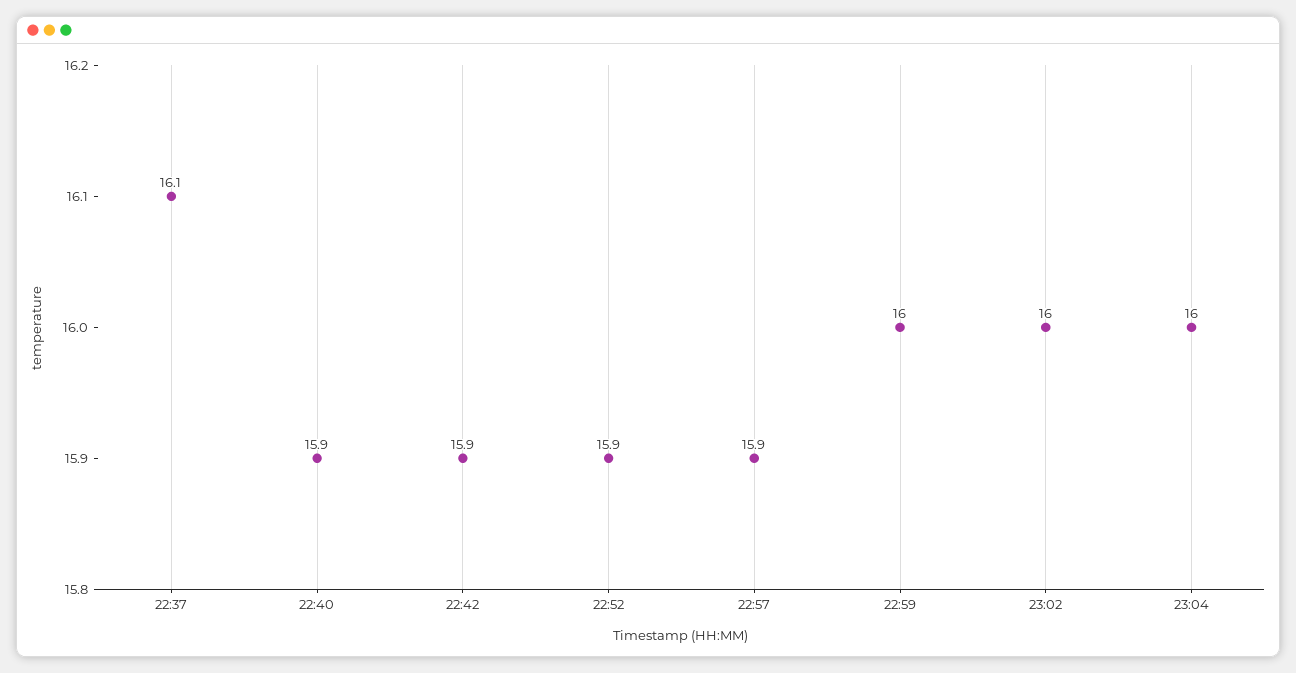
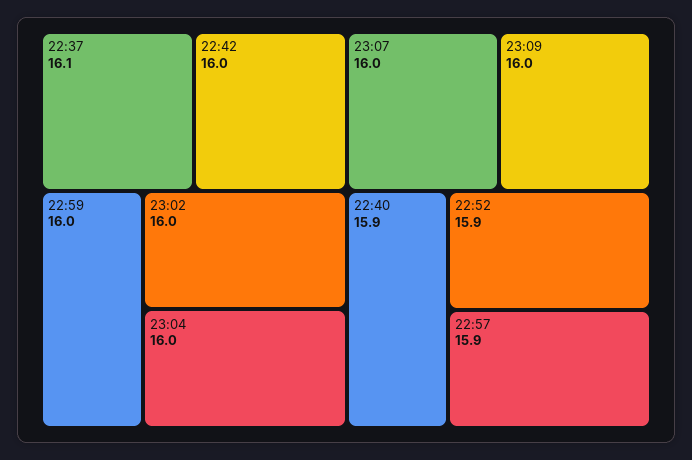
22:42: 15.9 -> 16
23:07: none -> 16
23:09: none -> 16

